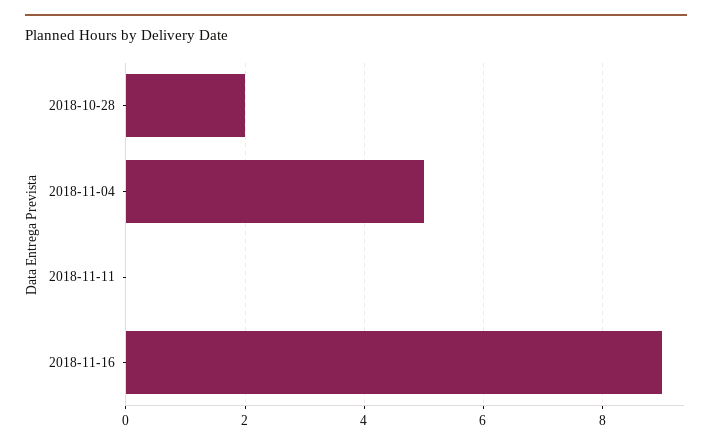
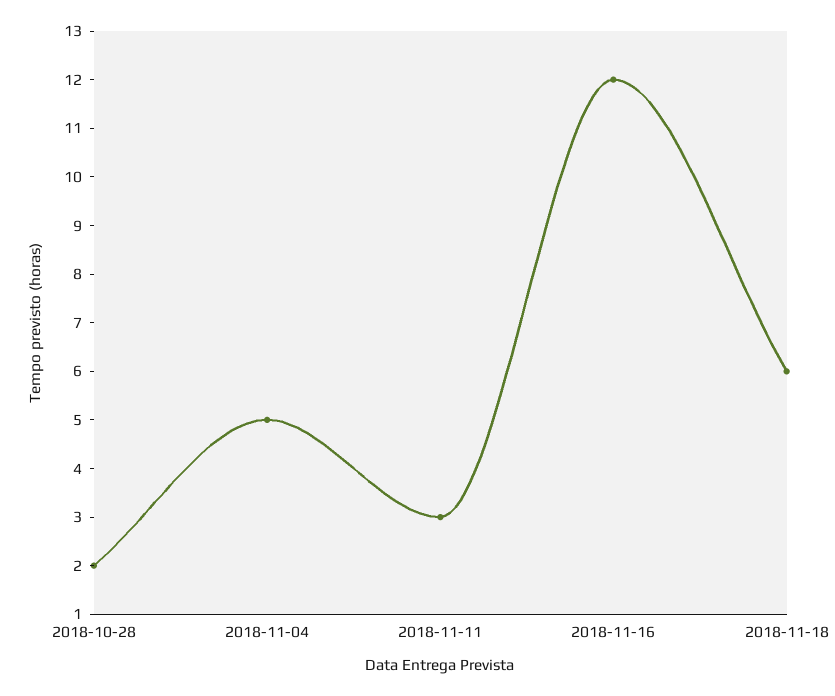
2018-11-11: 0 -> 3
2018-11-16: 9 -> 12
2018-11-18: none -> 6

